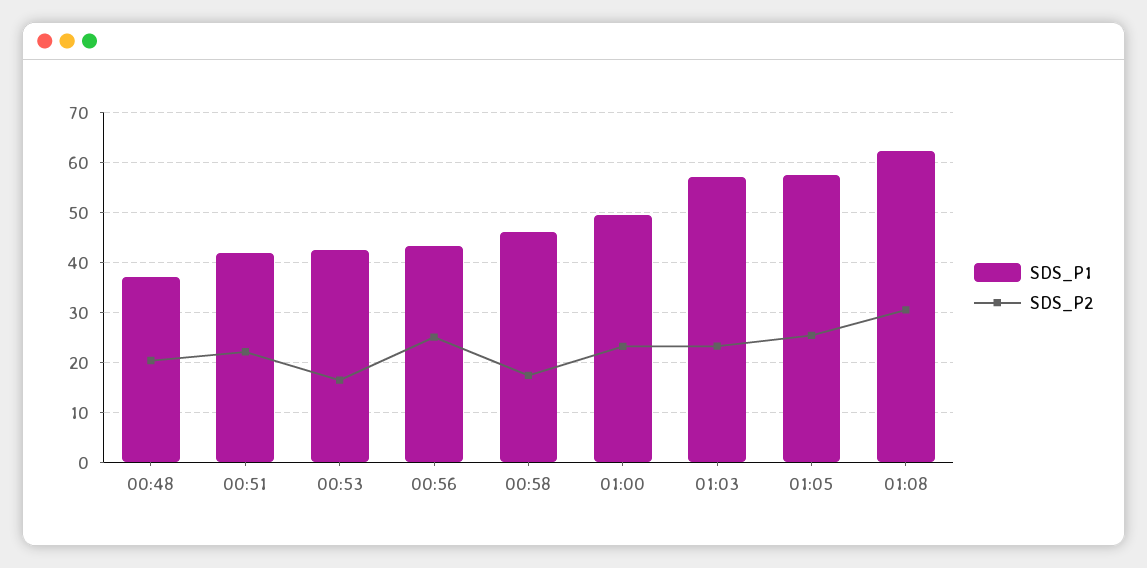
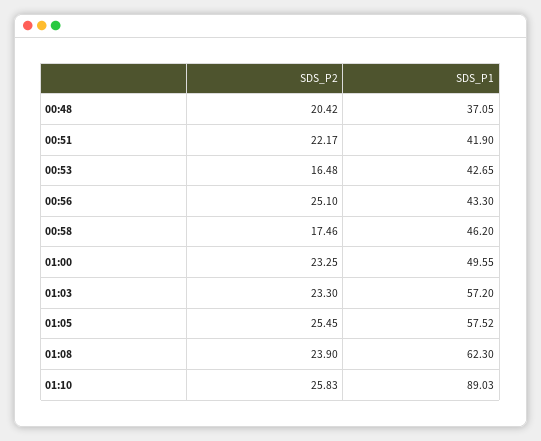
SDS_P2, 01:08: 30 -> 23.9
SDS_P2, 01:10: none -> 25.83
SDS_P1, 01:10: none -> 89.03

